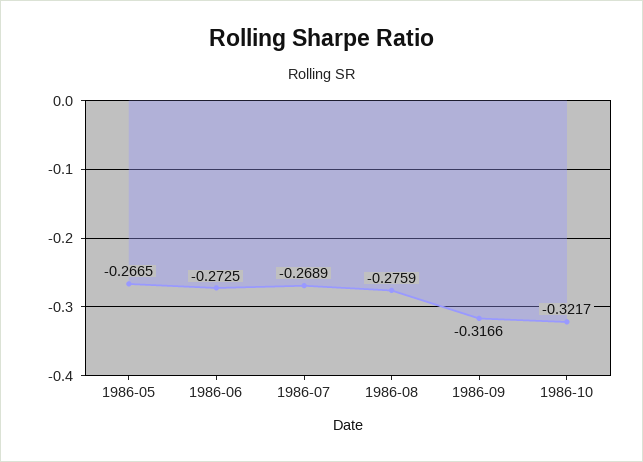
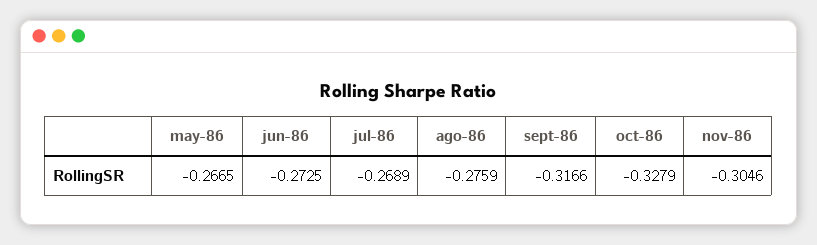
1986-10: -0.3217 -> -0.3279
nov-86: none -> -0.3046

